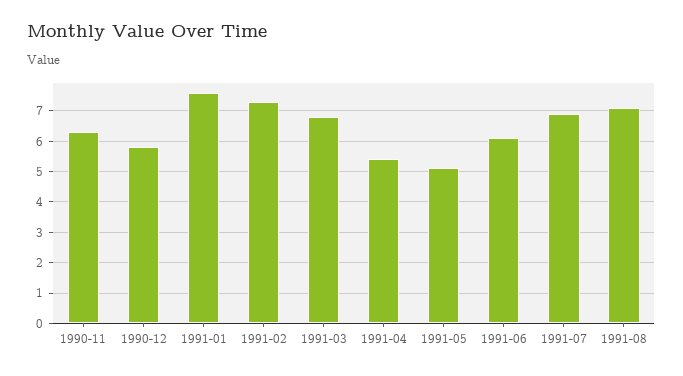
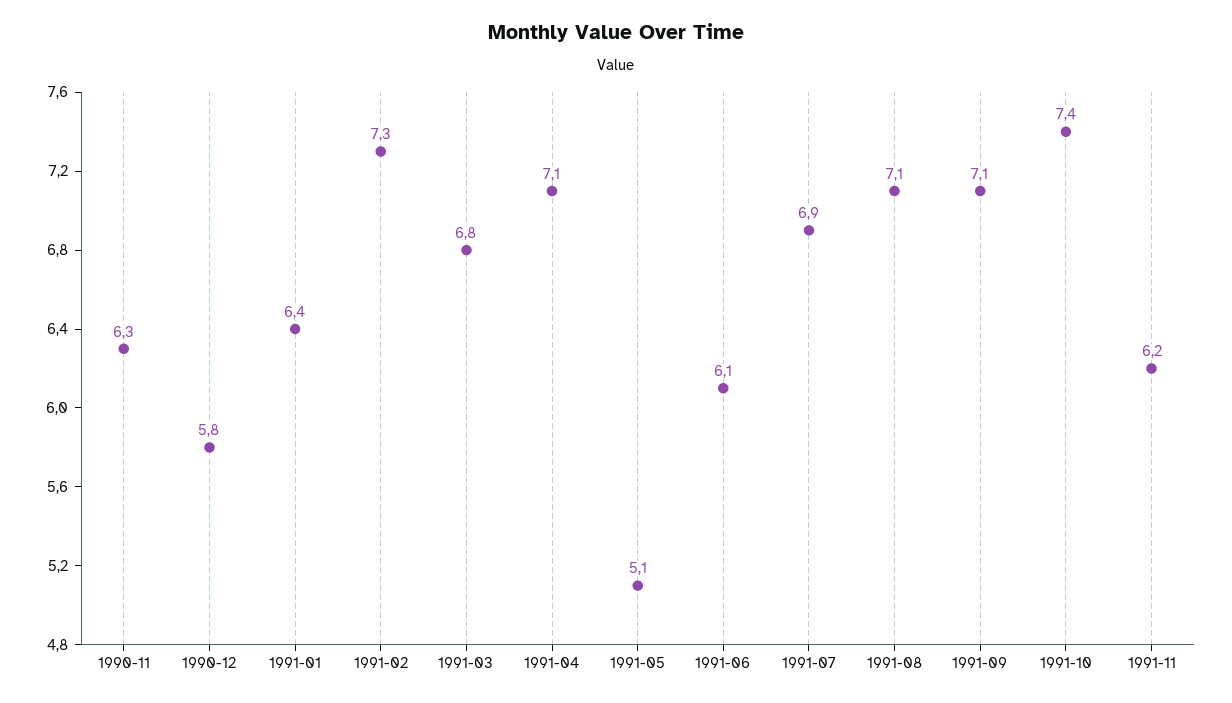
1991-01: 7.5 -> 6.4
1991-04: 5.5 -> 7.1
1991-09: none -> 7.1
1991-10: none -> 7.4
1991-11: none -> 6.2

